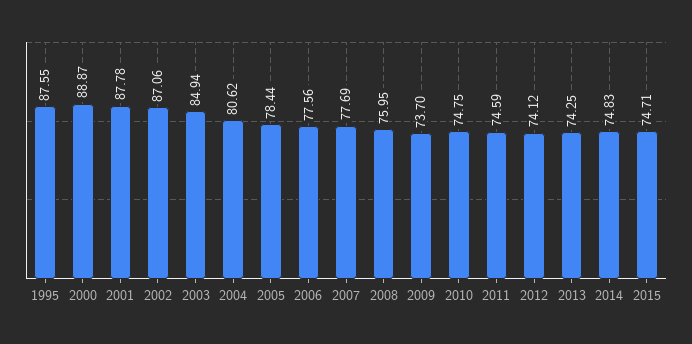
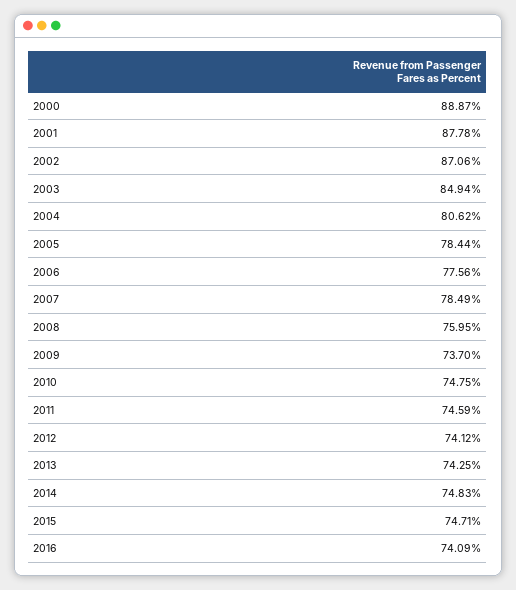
1995: 87.55 -> none
2007: 77.69 -> 78.49
2016: none -> 74.09

